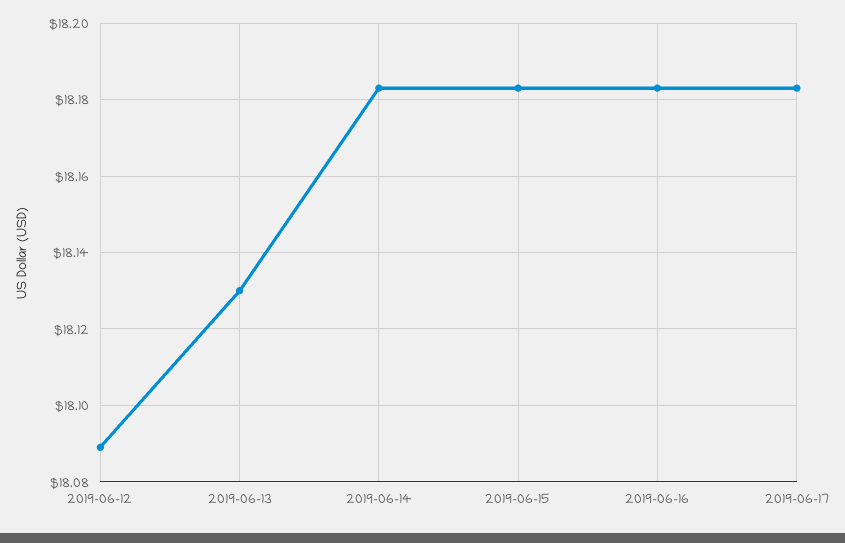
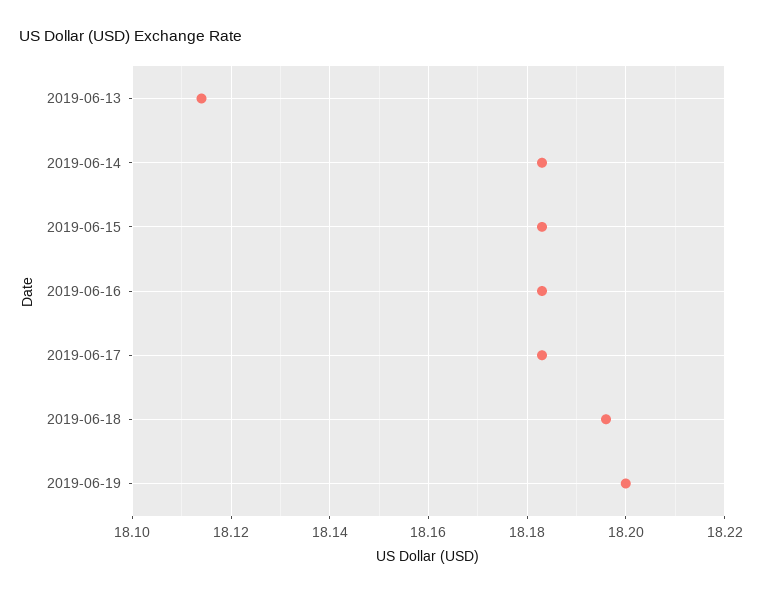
2019-06-12: 18.09 -> none
2019-06-13: 18.13 -> 18.115
2019-06-18: none -> 18.195
2019-06-19: none -> 18.2

